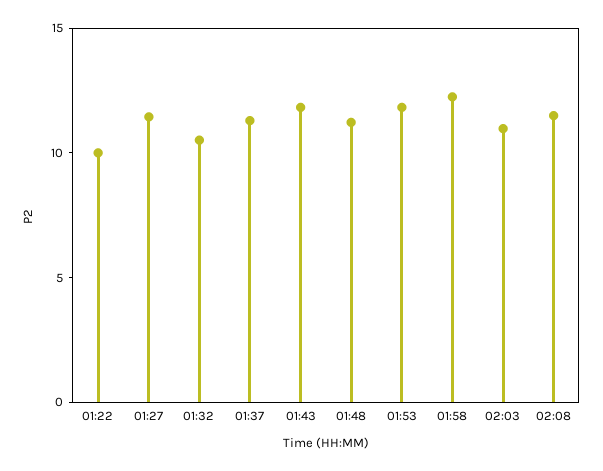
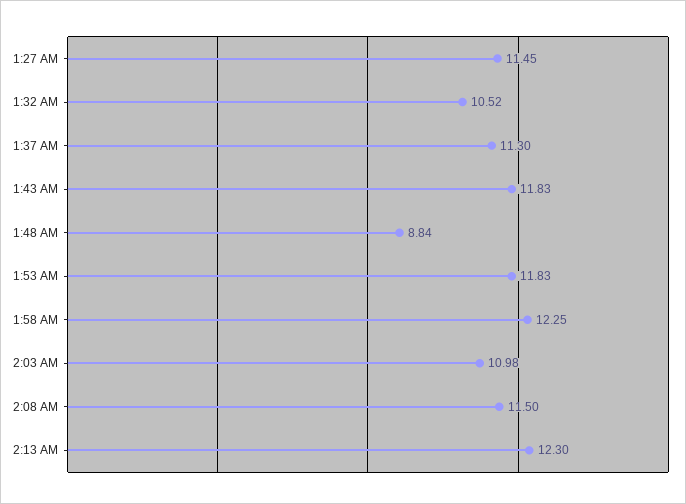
01:22: 10 -> none
01:48: 11 -> 8.84
2:13 AM: none -> 12.3

